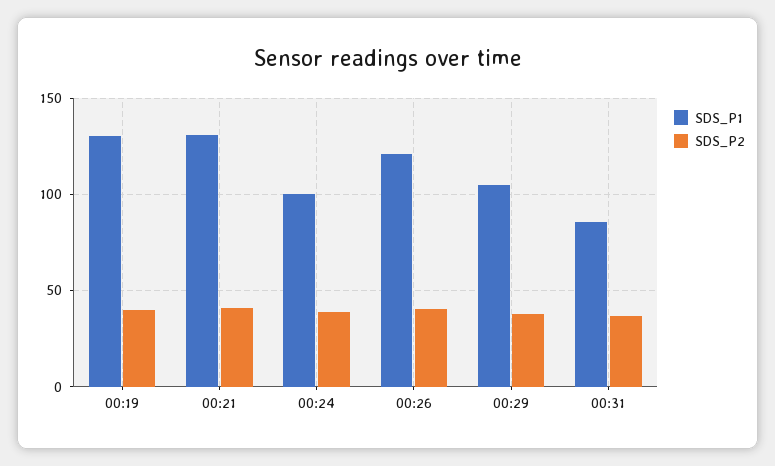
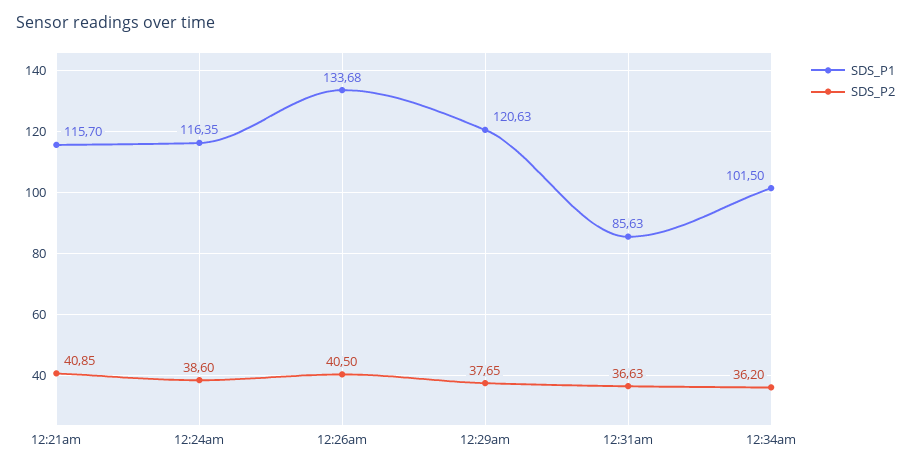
SDS_P1, 00:19: 130 -> none
SDS_P2, 00:19: 40 -> none
SDS_P1, 00:21: 130 -> 115.7
SDS_P1, 00:24: 100 -> 116.35
SDS_P1, 00:26: 120 -> 133.68
SDS_P1, 00:29: 105 -> 120.63
SDS_P1, 12:34am: none -> 101.5
SDS_P2, 12:34am: none -> 36.2

